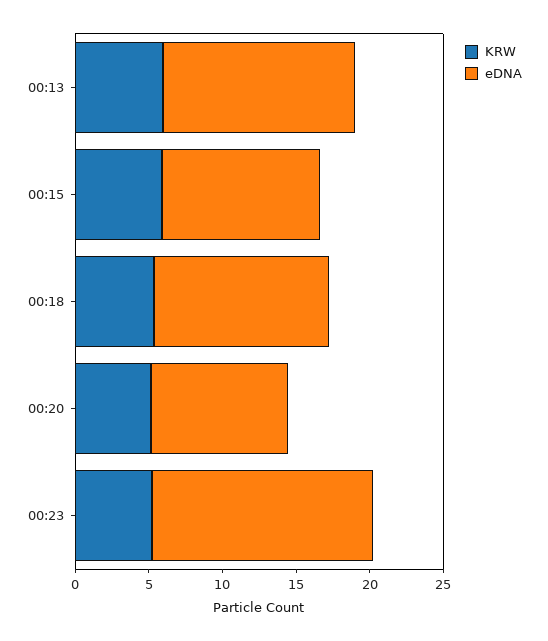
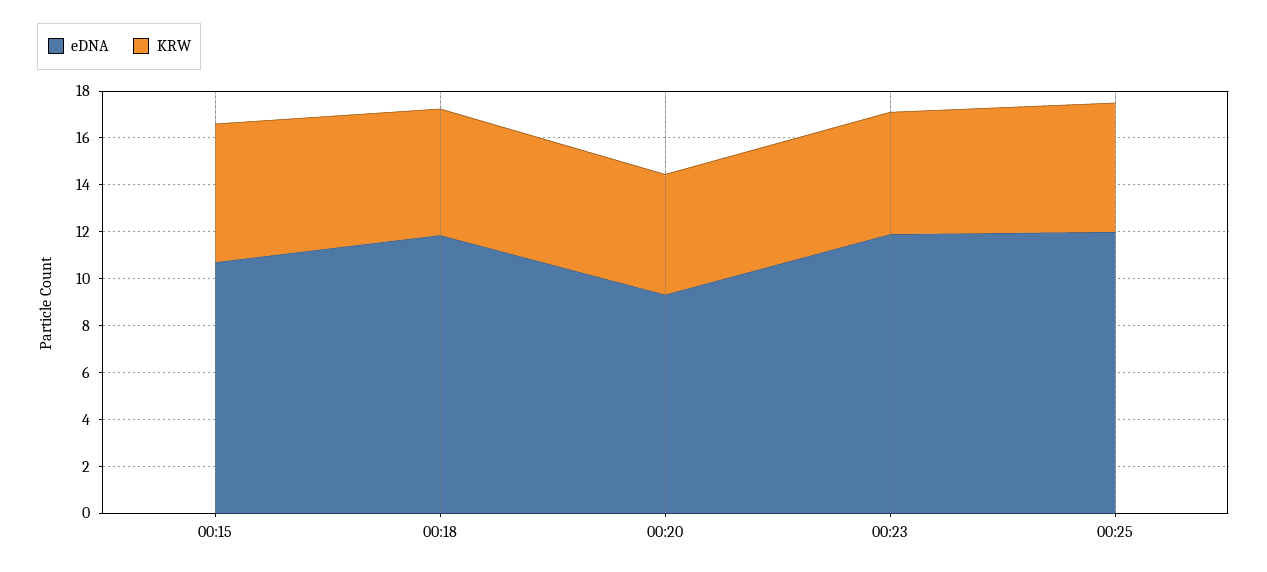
KRW, 00:13: 6 -> none
eDNA, 00:13: 13 -> none
eDNA, 00:23: 15 -> 12
eDNA, 00:25: none -> 12
KRW, 00:25: none -> 5.5

